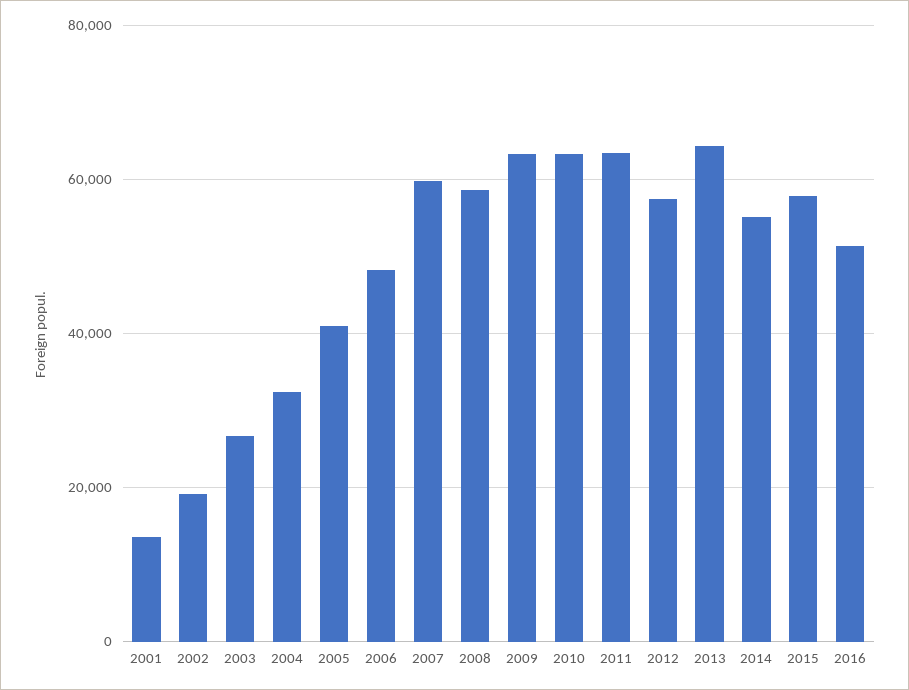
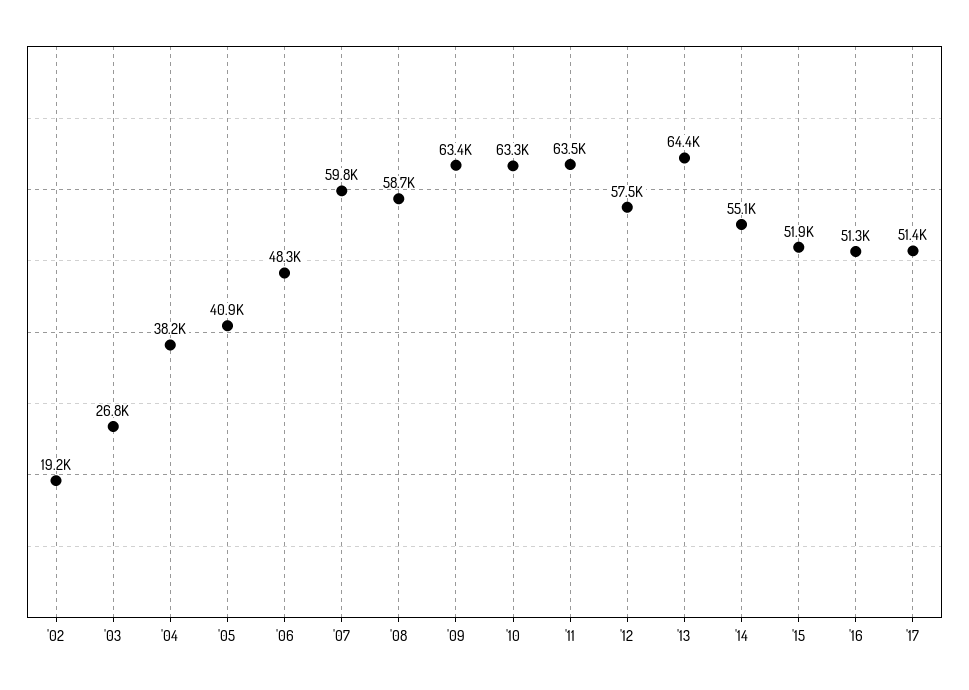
2001: 14000 -> none
2004: 32000 -> 38200
2015: 58000 -> 51900
'17: none -> 51400

